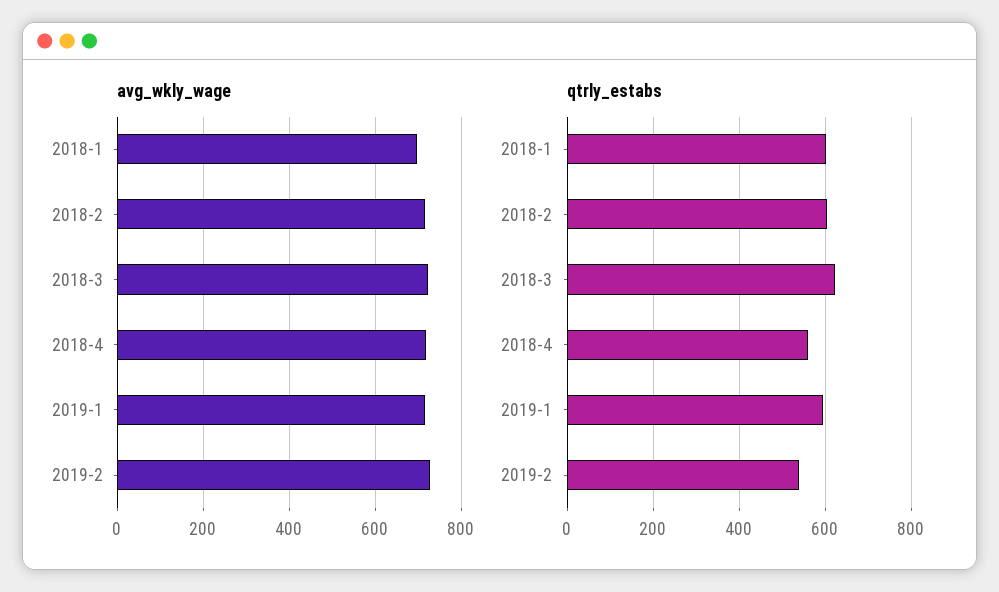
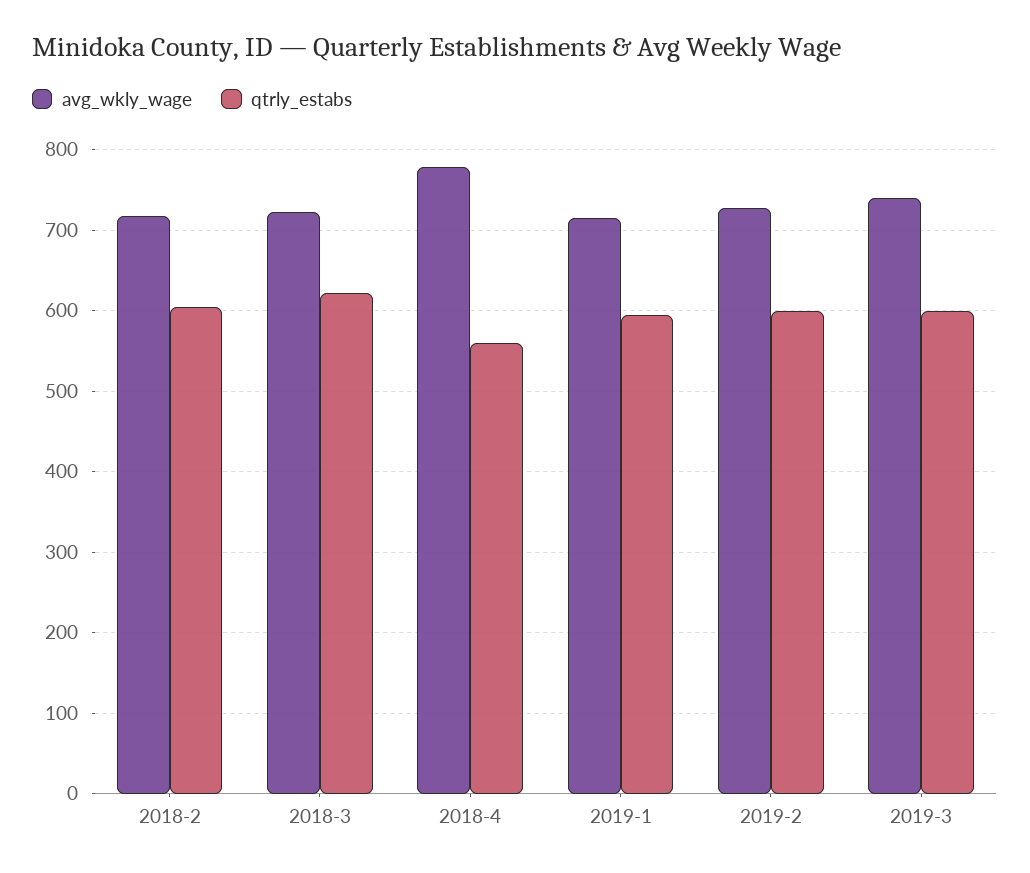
avg_wkly_wage, 2018-1: 700 -> none
avg_wkly_wage, 2018-4: 720 -> 780
qtrly_estabs, 2018-1: 600 -> none
qtrly_estabs, 2019-2: 540 -> 600
avg_wkly_wage, 2019-3: none -> 740
qtrly_estabs, 2019-3: none -> 600

